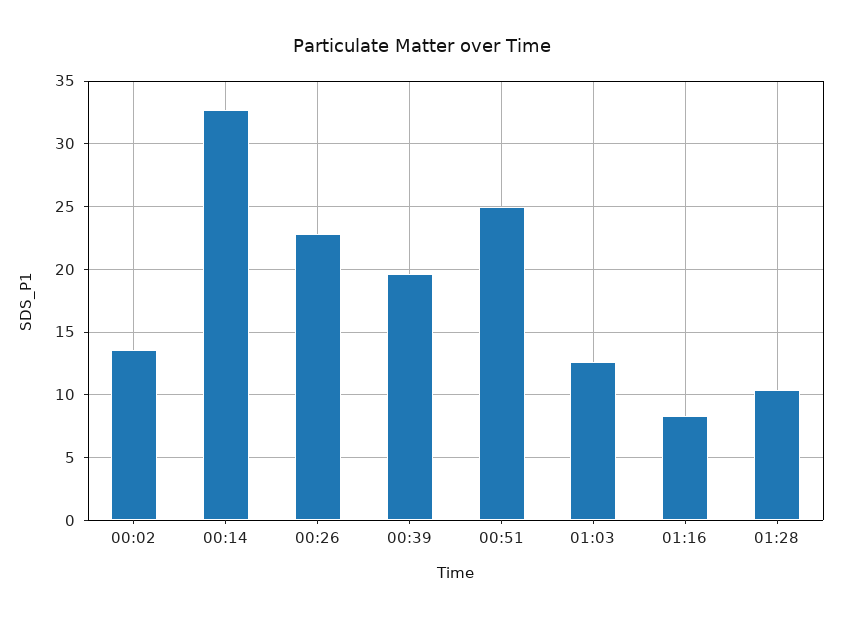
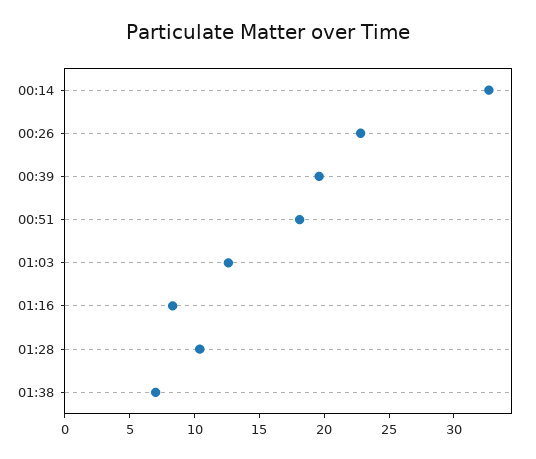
00:02: 13.5 -> none
00:51: 25 -> 18
01:38: none -> 7

